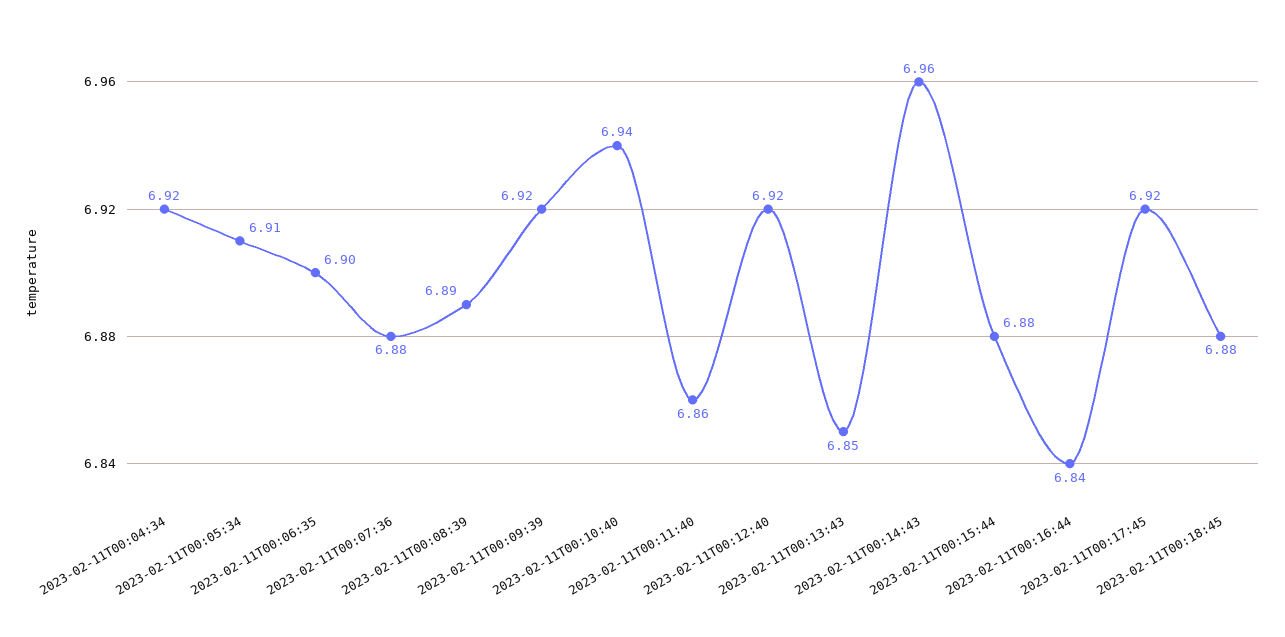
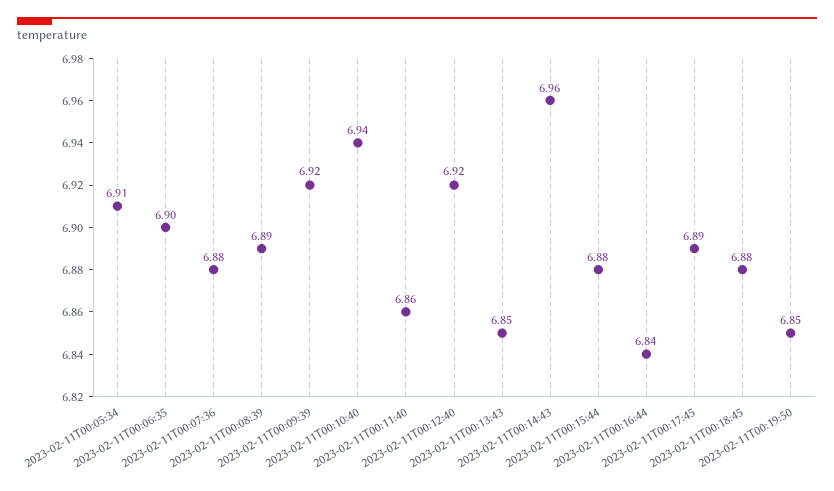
2023-02-11T00:04:34: 6.92 -> none
2023-02-11T00:17:45: 6.92 -> 6.89
2023-02-11T00:19:50: none -> 6.85

